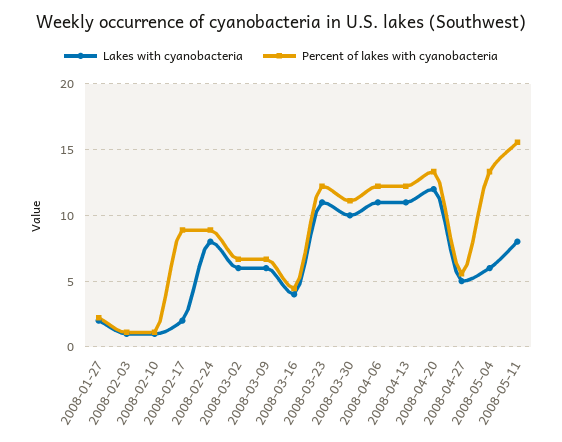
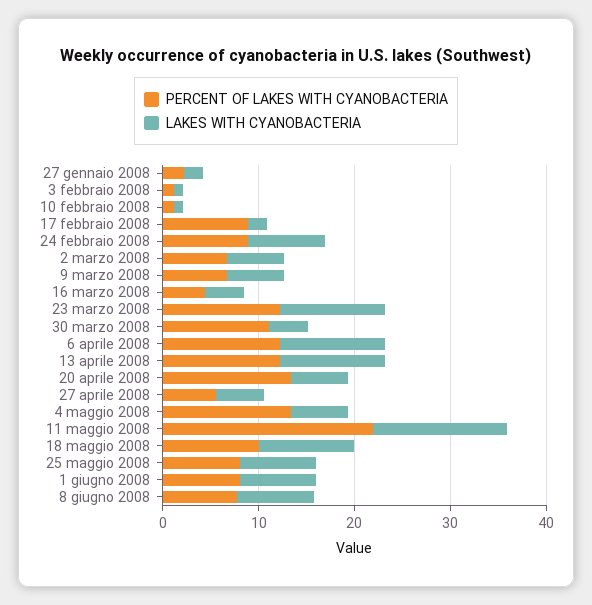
Lakes with cyanobacteria, 2008-03-30: 10 -> 4
Lakes with cyanobacteria, 2008-04-20: 12 -> 6
Lakes with cyanobacteria, 2008-05-11: 8 -> 14
Percent of lakes with cyanobacteria, 2008-05-11: 15.5 -> 22
Percent of lakes with cyanobacteria, 18 maggio 2008: none -> 10
Lakes with cyanobacteria, 18 maggio 2008: none -> 10
Percent of lakes with cyanobacteria, 25 maggio 2008: none -> 8
Lakes with cyanobacteria, 25 maggio 2008: none -> 8
Percent of lakes with cyanobacteria, 1 giugno 2008: none -> 8
Lakes with cyanobacteria, 1 giugno 2008: none -> 8
Percent of lakes with cyanobacteria, 8 giugno 2008: none -> 8
Lakes with cyanobacteria, 8 giugno 2008: none -> 8

